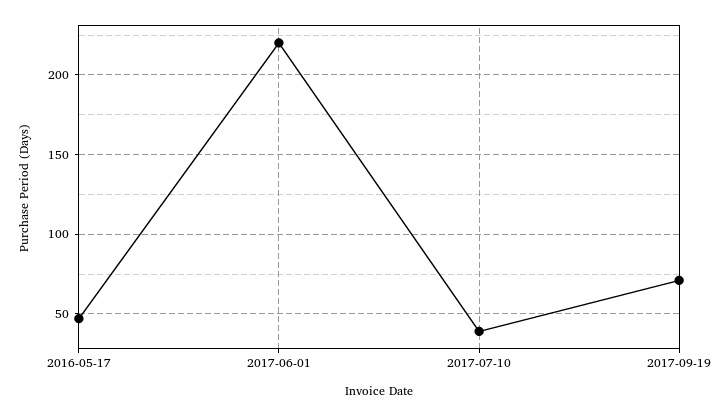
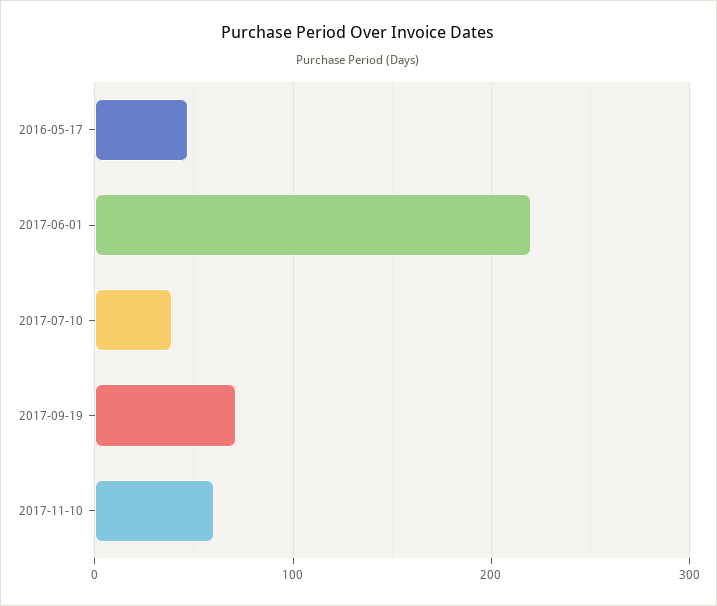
2017-11-10: none -> 60

